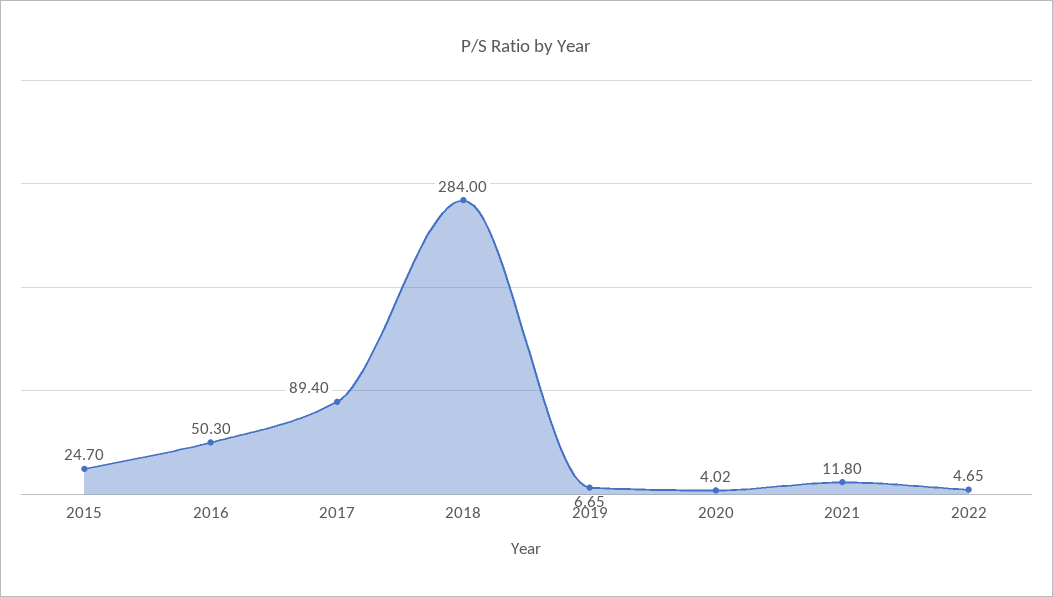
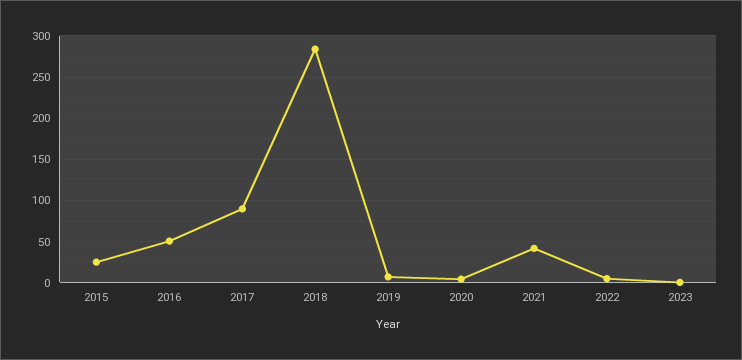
2021: 11.8 -> 40
2023: none -> 0

